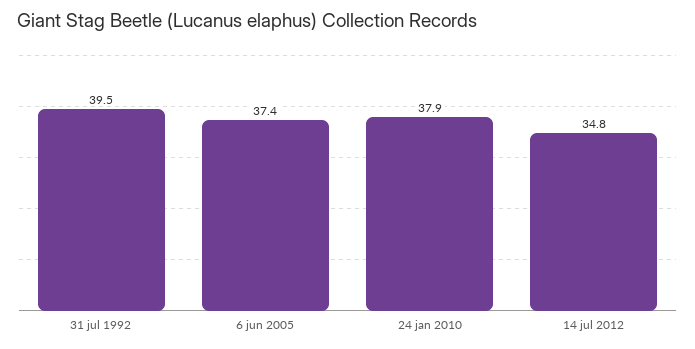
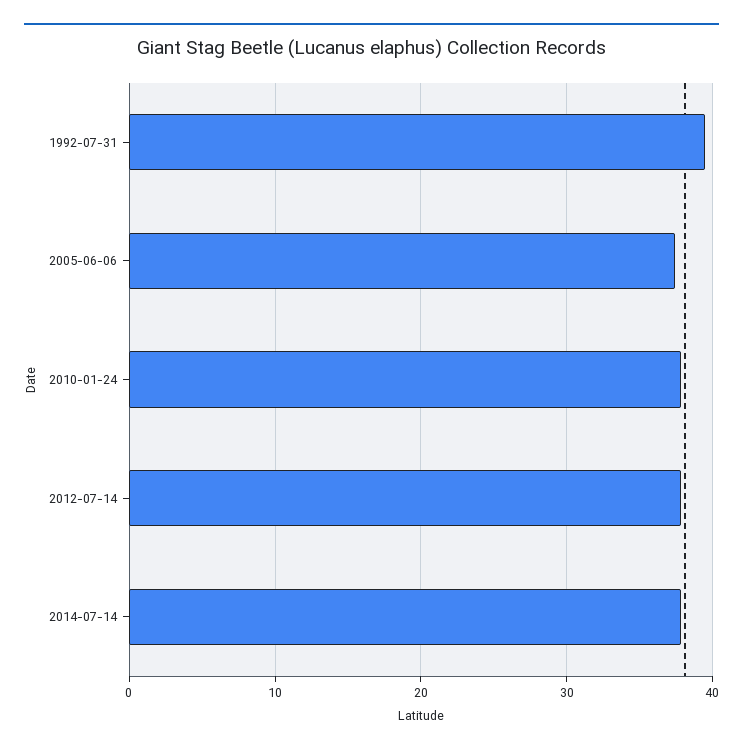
14 jul 2012: 34.8 -> 38
2014-07-14: none -> 38

